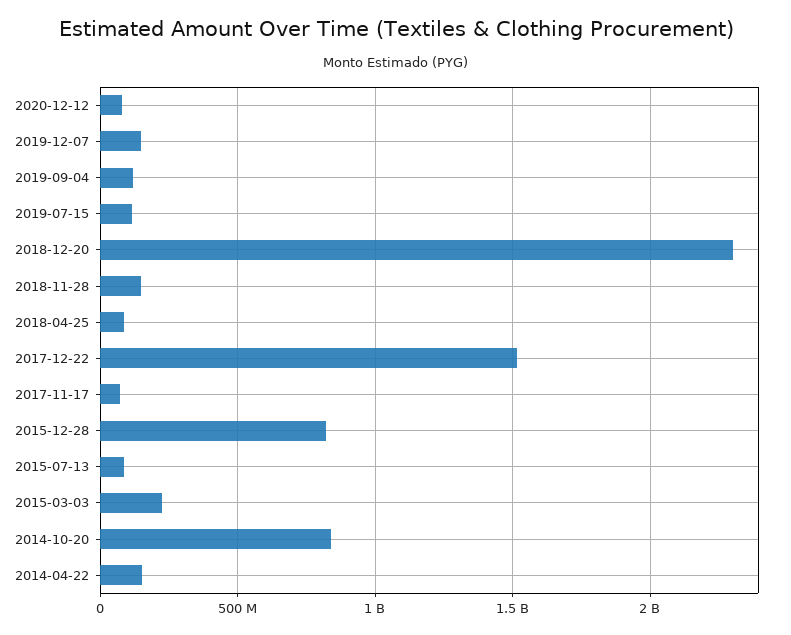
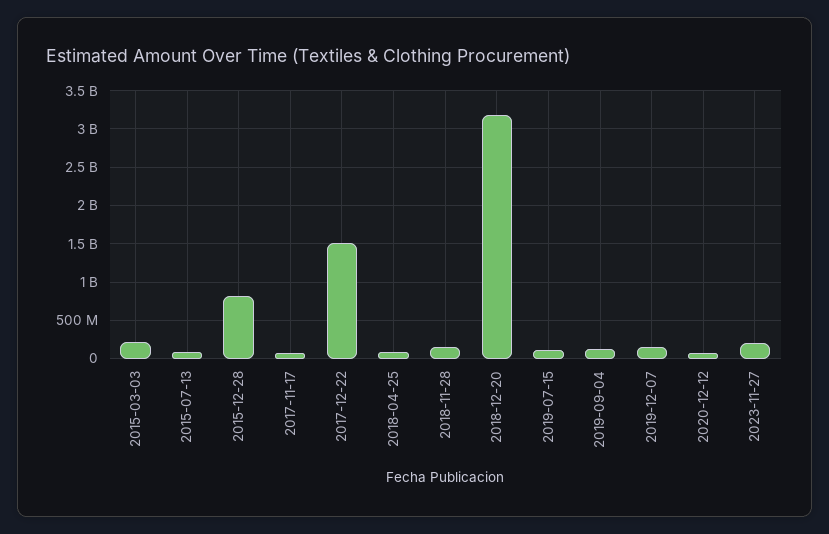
2018-12-20: 2300000000 -> 3200000000
2014-10-20: 850000000 -> none
2014-04-22: 150000000 -> none
2023-11-27: none -> 200000000

